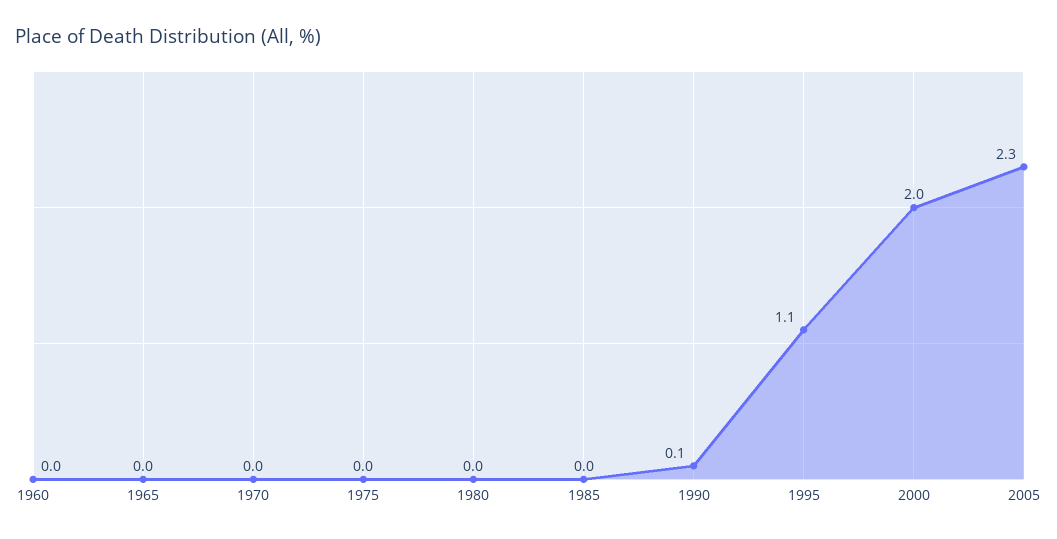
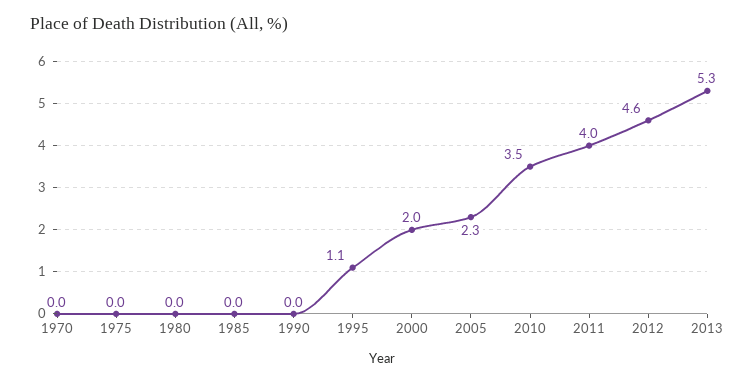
1960: 0 -> none
1965: 0 -> none
1990: 0.1 -> 0
2010: none -> 3.5
2011: none -> 4
2012: none -> 4.6
2013: none -> 5.3

